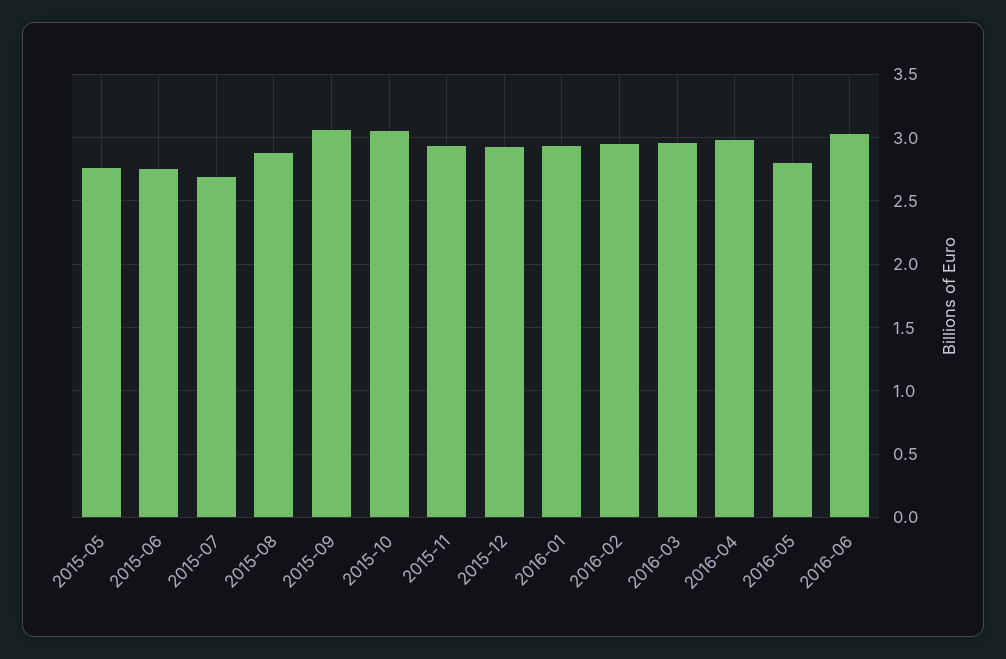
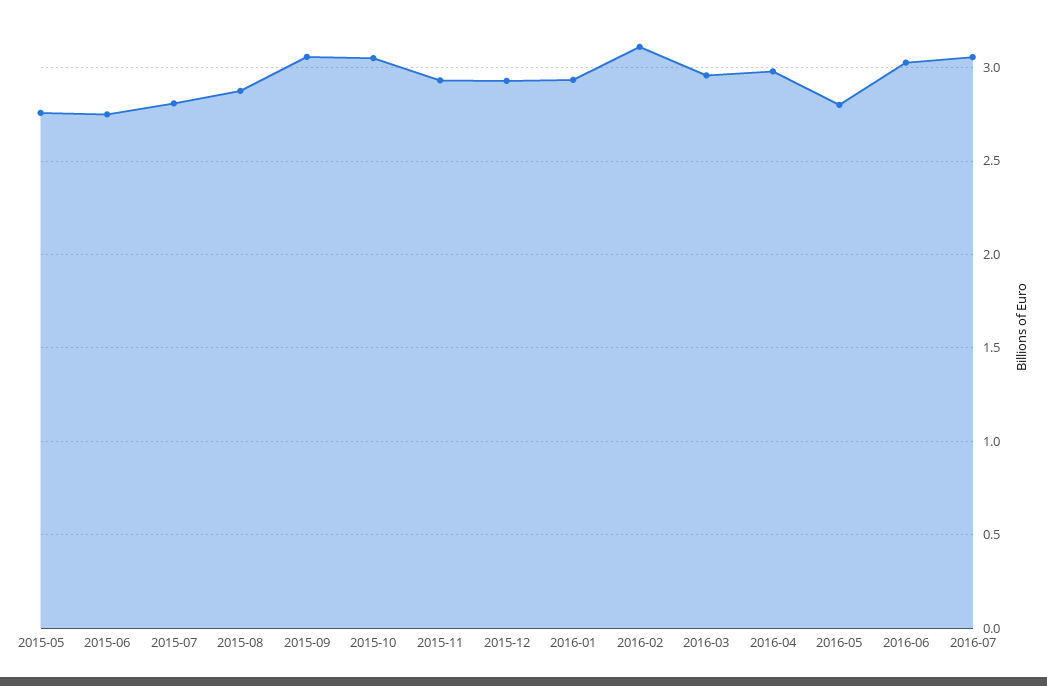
2015-07: 2.7 -> 2.8
2016-02: 2.95 -> 3.1
2016-07: none -> 3.05

